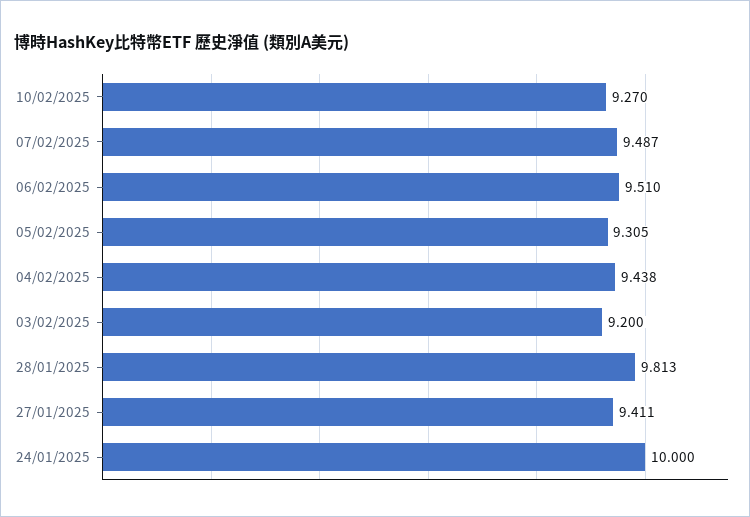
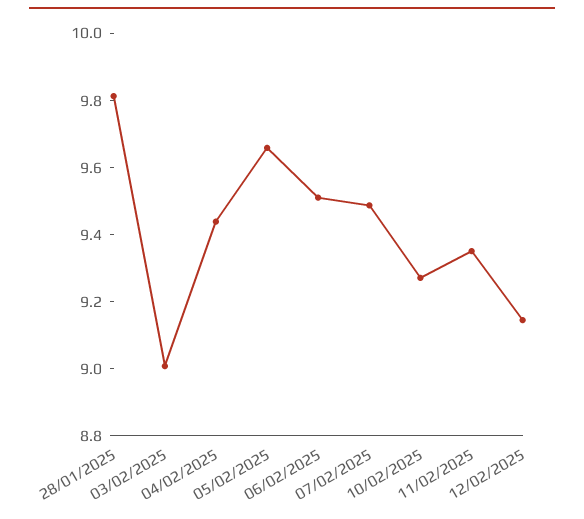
05/02/2025: 9.305 -> 9.65
03/02/2025: 9.2 -> 9
27/01/2025: 9.411 -> none
24/01/2025: 10 -> none
11/02/2025: none -> 9.35
12/02/2025: none -> 9.15

